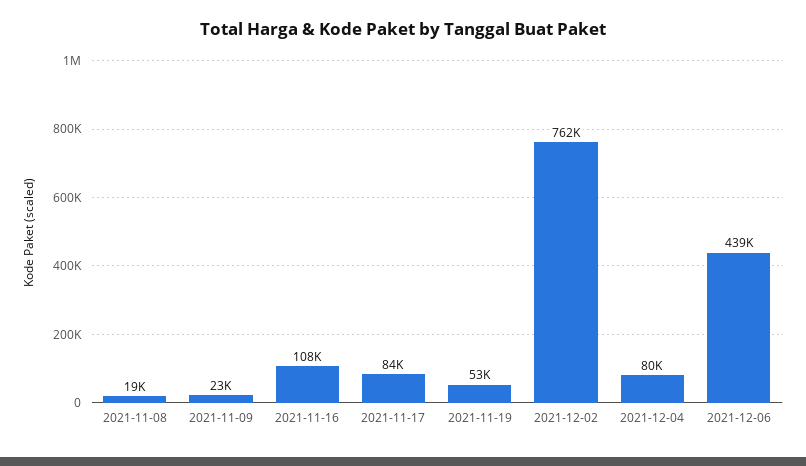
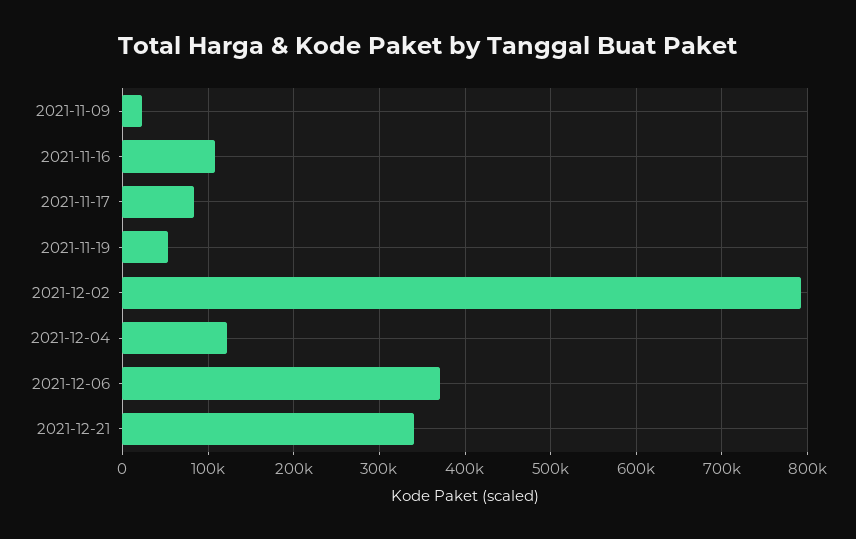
2021-11-08: 19000 -> none
2021-12-02: 762000 -> 790000
2021-12-04: 80000 -> 120000
2021-12-06: 439000 -> 370000
2021-12-21: none -> 340000

